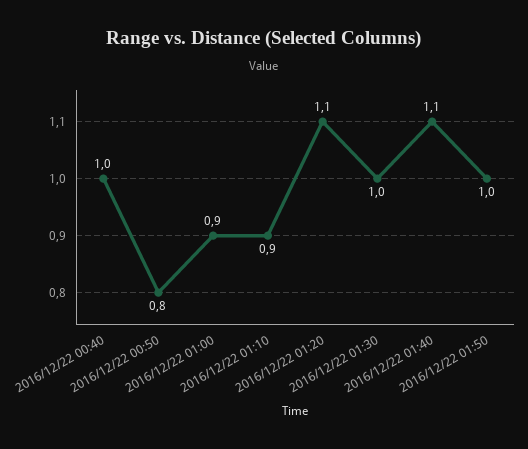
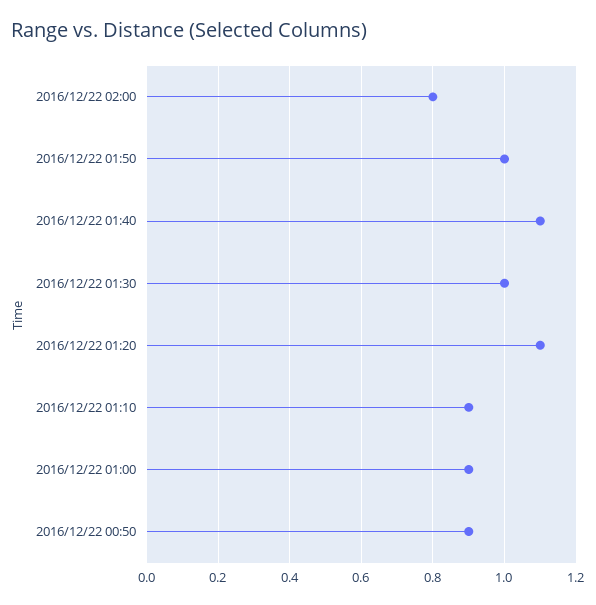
2016/12/22 00:40: 1 -> none
2016/12/22 00:50: 0.8 -> 0.9
2016/12/22 02:00: none -> 0.8

